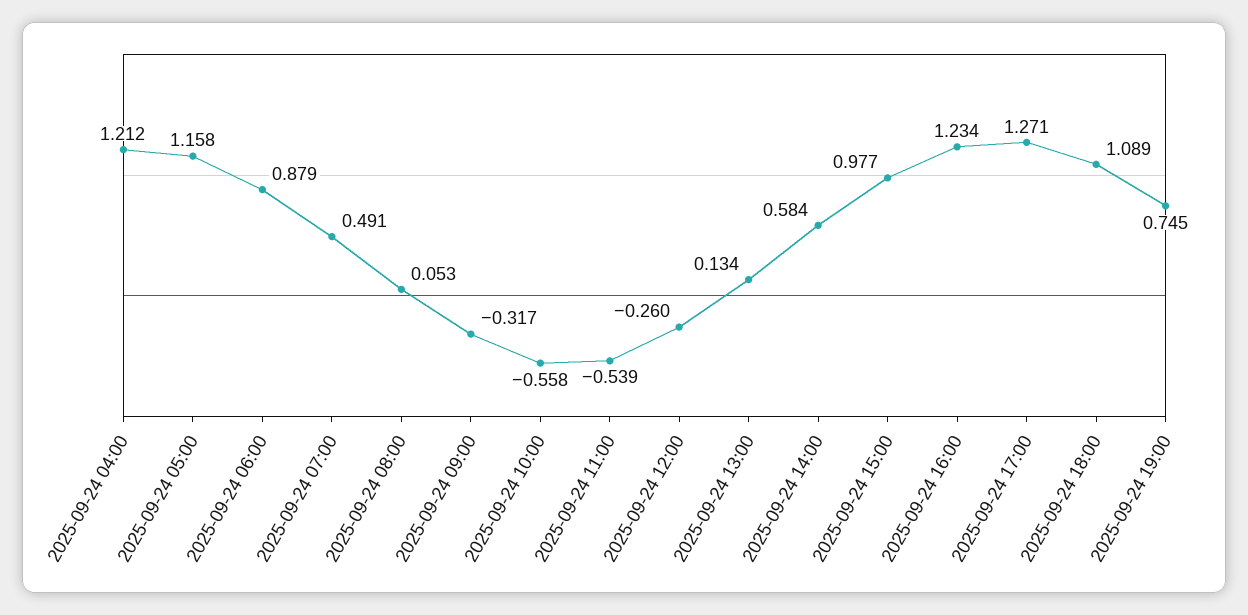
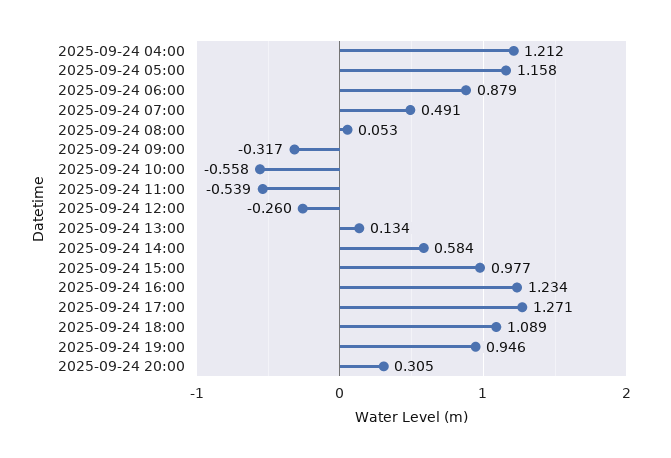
2025-09-24 19:00: 0.745 -> 0.946
2025-09-24 20:00: none -> 0.305

